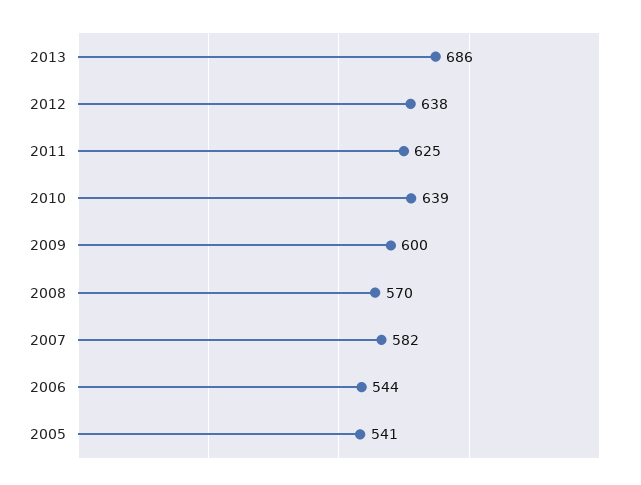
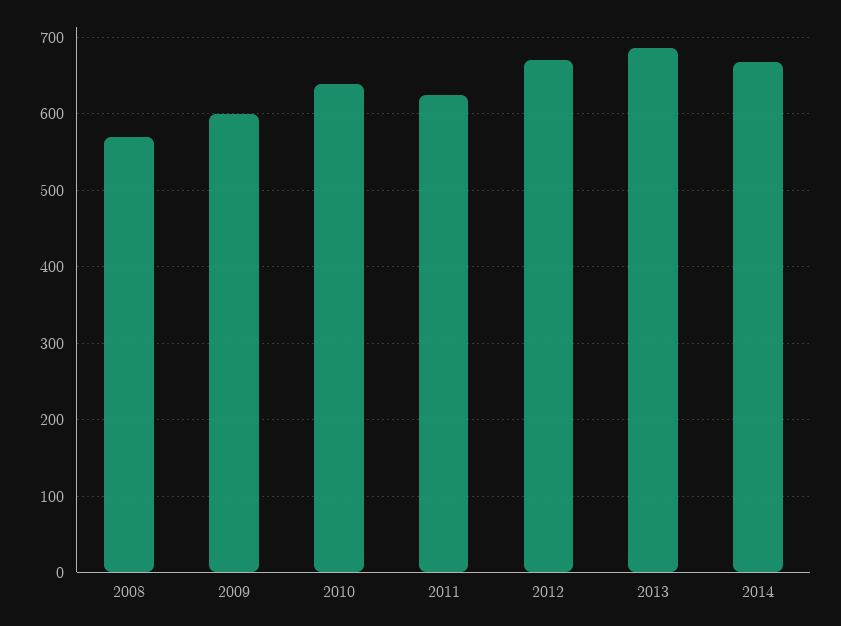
2012: 638 -> 670
2007: 582 -> none
2006: 544 -> none
2005: 541 -> none
2014: none -> 670

